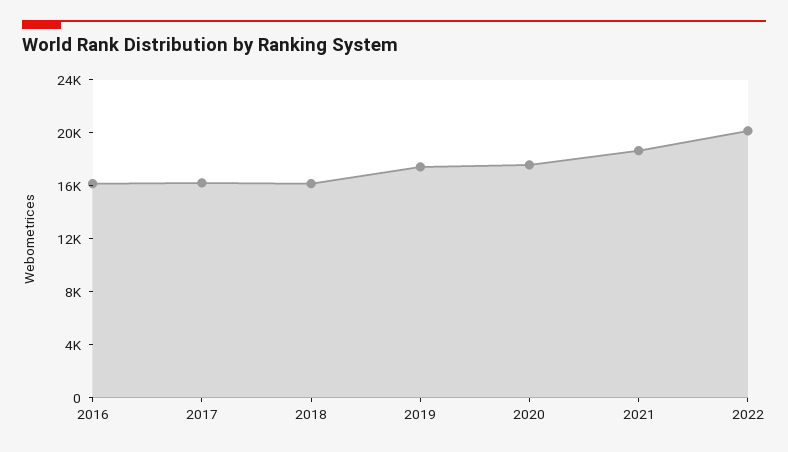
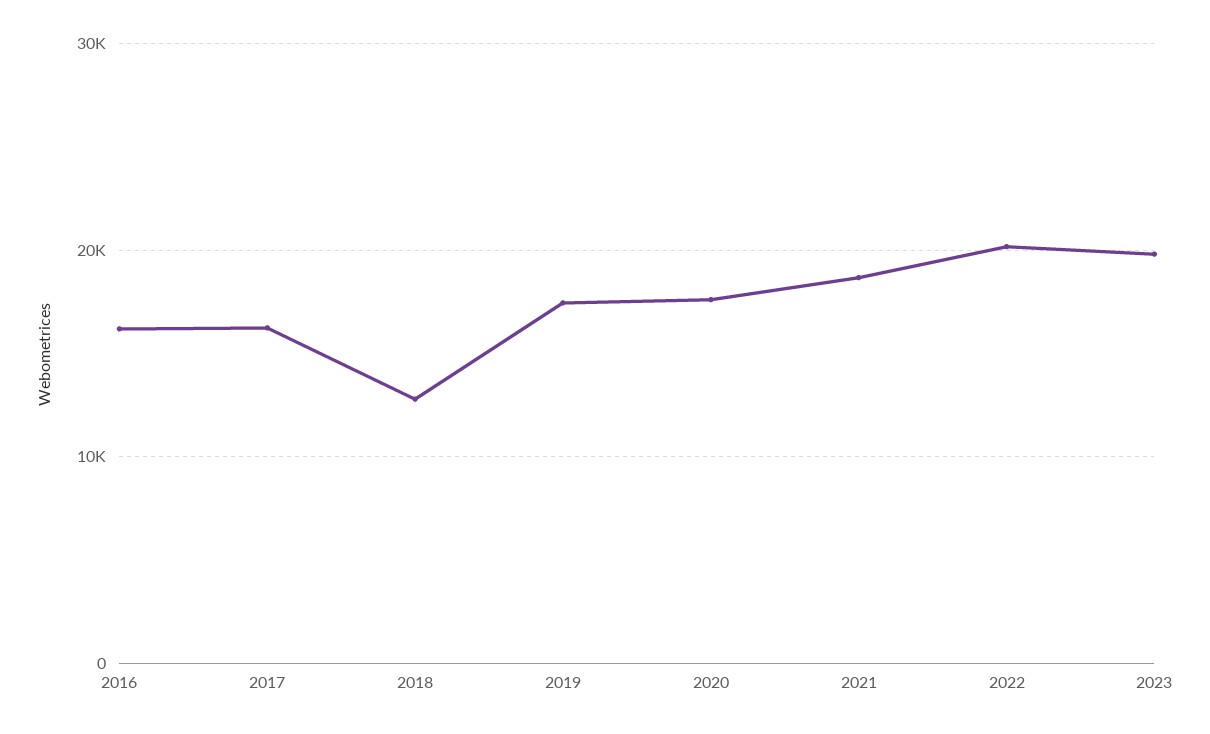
2018: 16000 -> 13000
2023: none -> 20000

